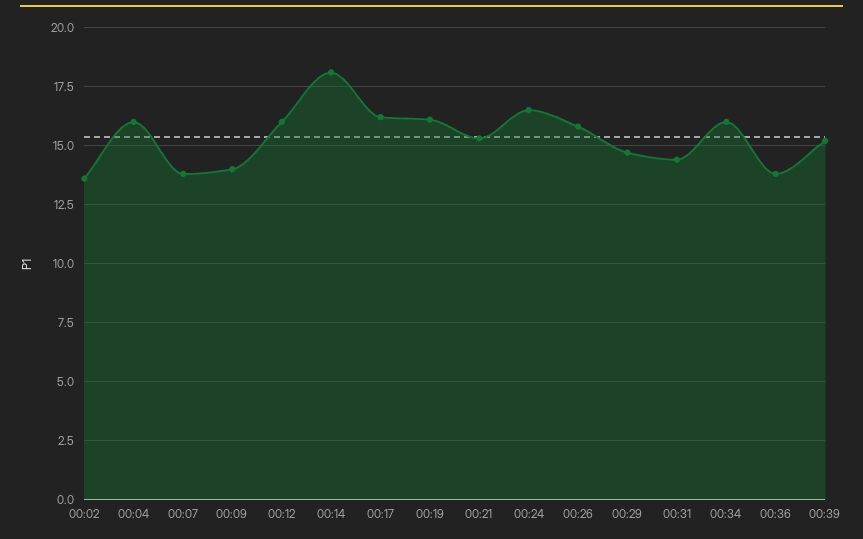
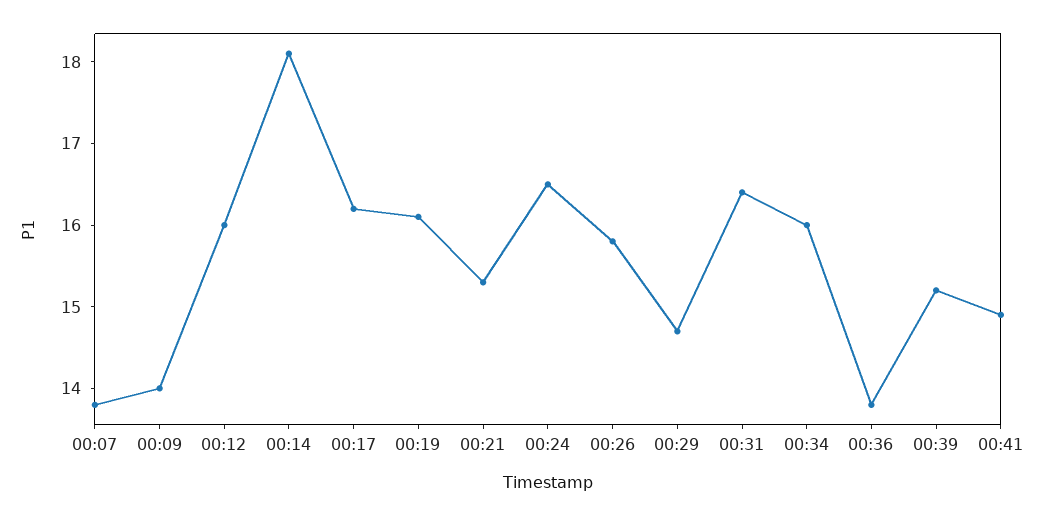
00:02: 13.5 -> none
00:04: 16 -> none
00:31: 14.5 -> 16.4
00:41: none -> 14.9

